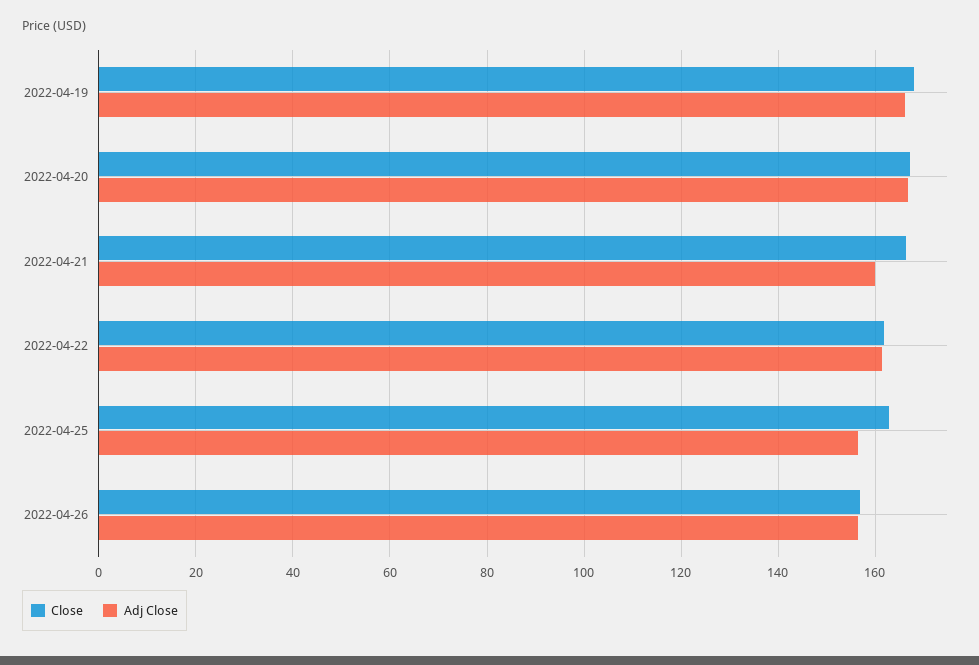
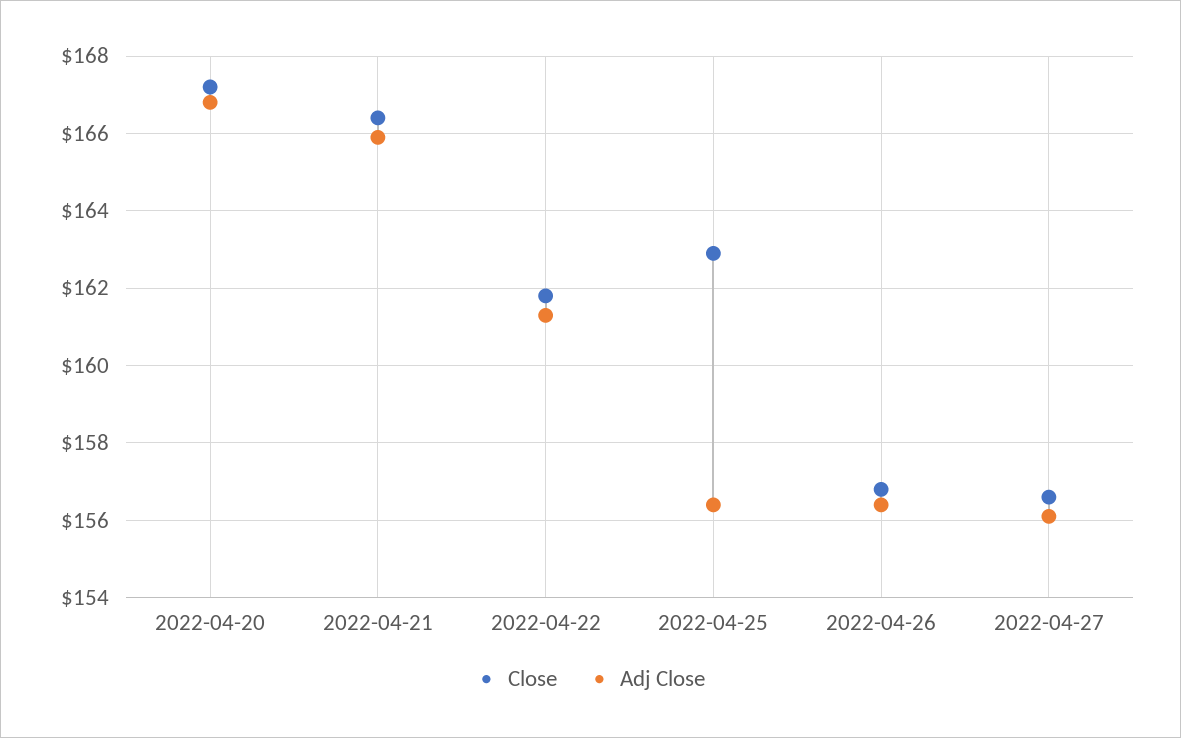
Close, 2022-04-19: 168 -> none
Adj Close, 2022-04-19: 166 -> none
Adj Close, 2022-04-21: 160 -> 166
Close, 2022-04-27: none -> 156.5
Adj Close, 2022-04-27: none -> 156

